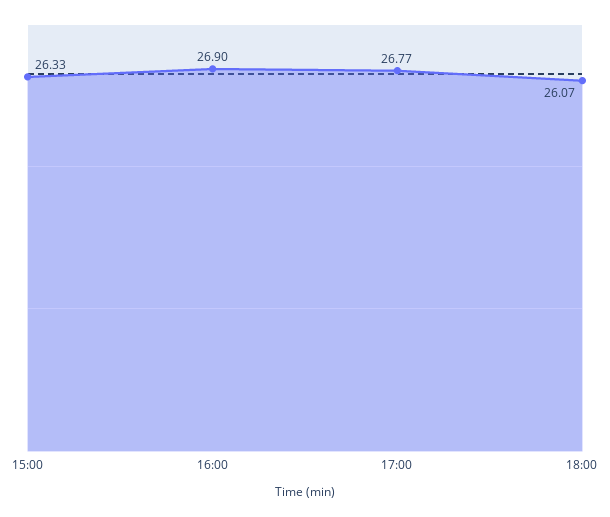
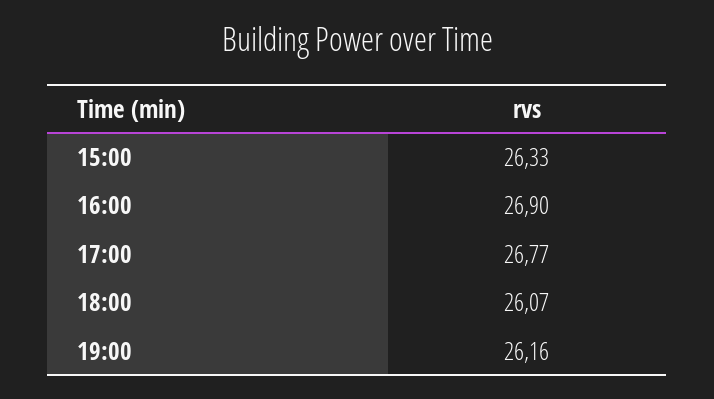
19:00: none -> 26.16

